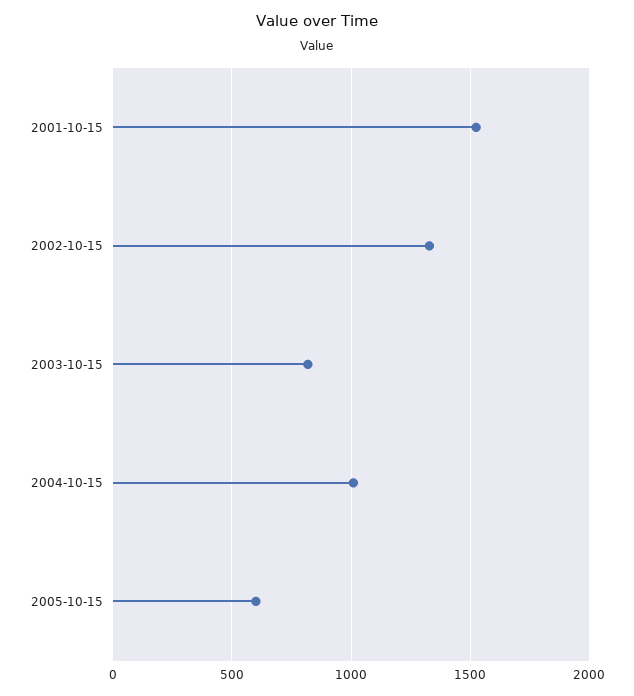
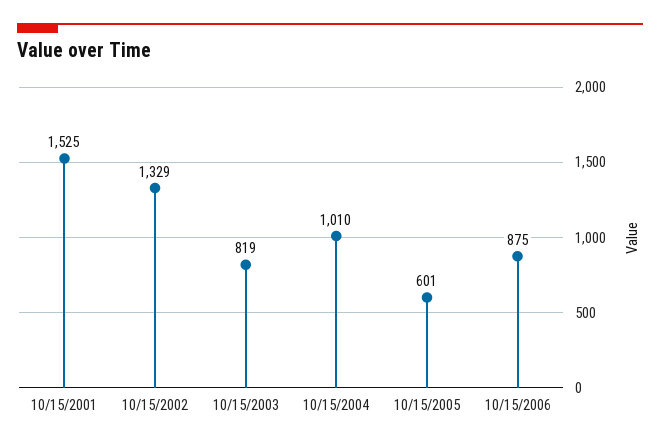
10/15/2006: none -> 875

